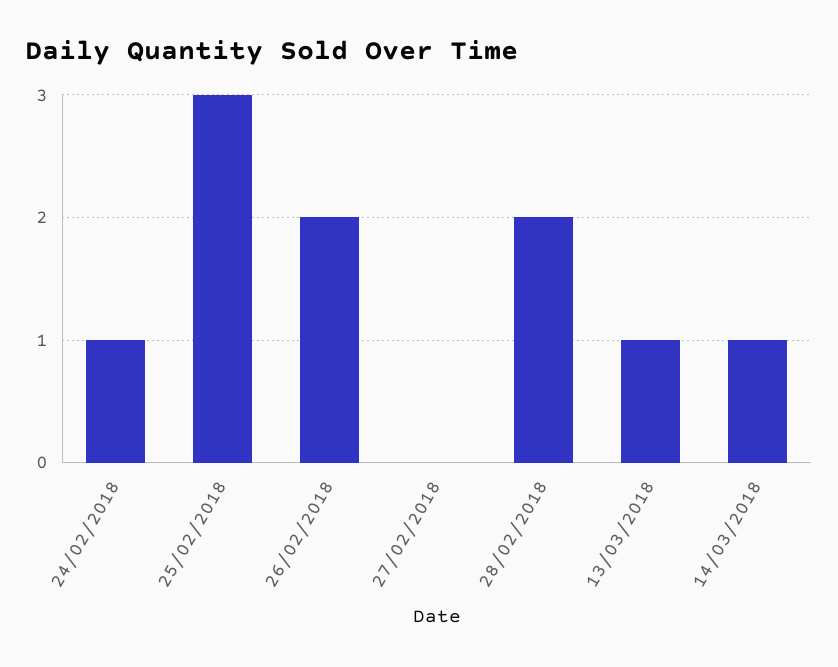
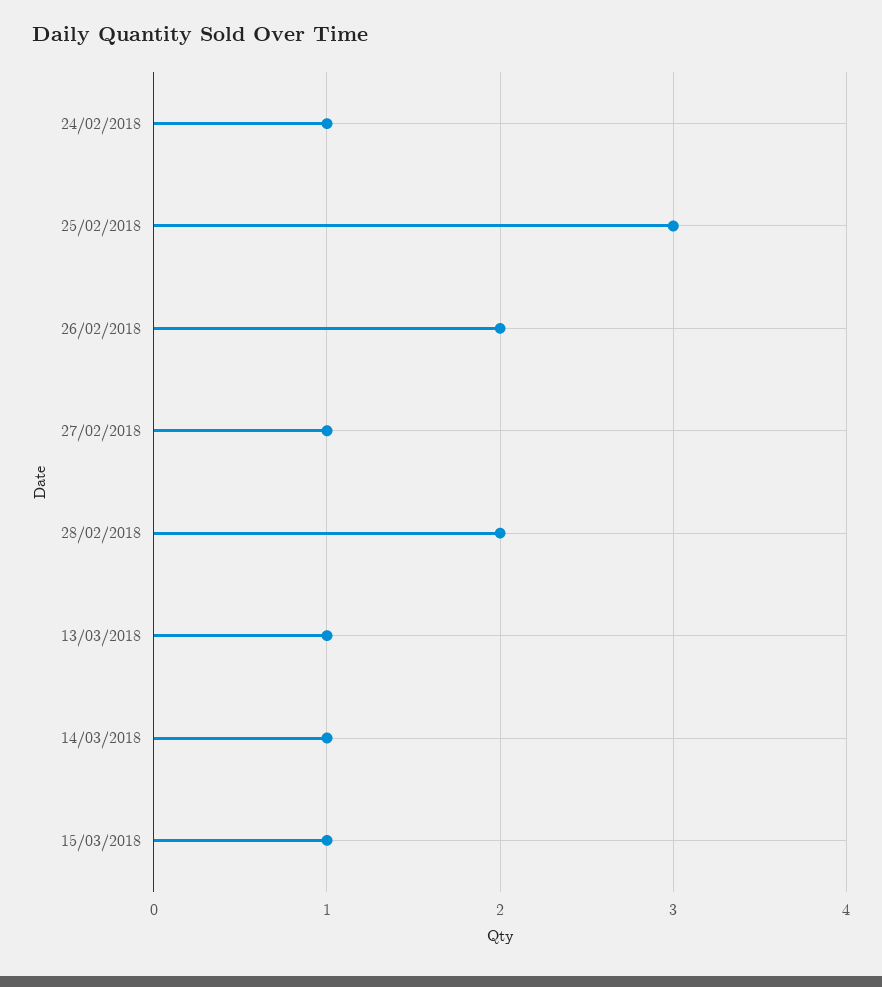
27/02/2018: 0 -> 1
15/03/2018: none -> 1

